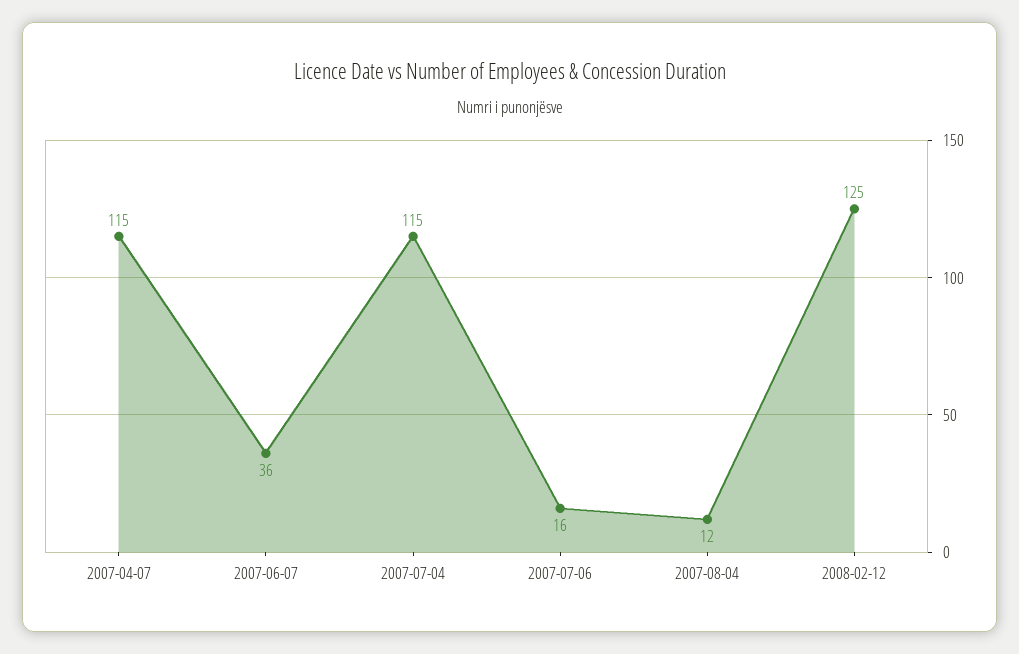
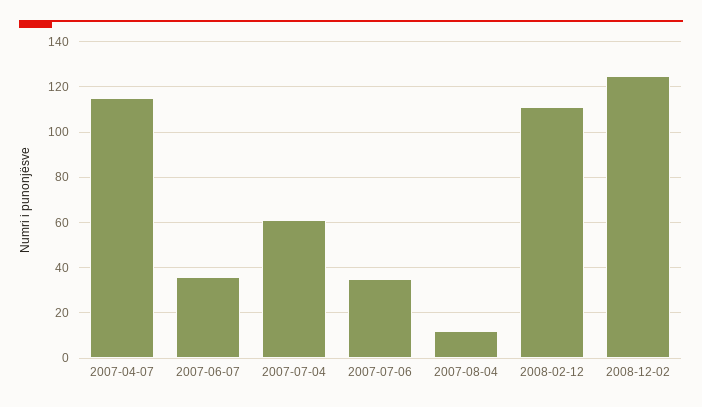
2007-07-04: 115 -> 60
2007-07-06: 16 -> 35
2008-02-12: 125 -> 110
2008-12-02: none -> 125

